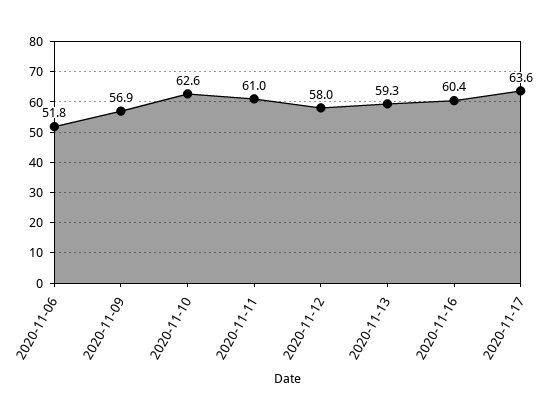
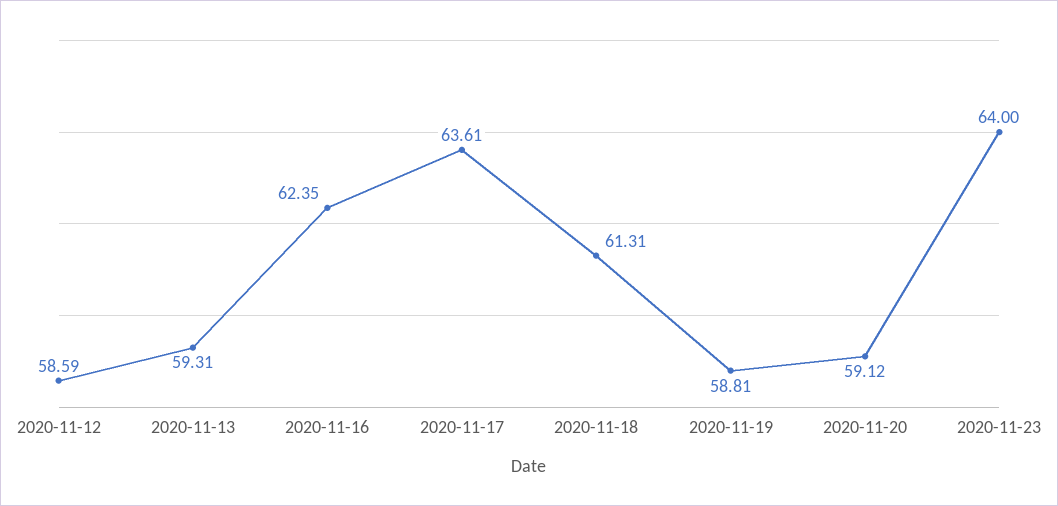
2020-11-06: 51.8 -> none
2020-11-09: 56.9 -> none
2020-11-10: 62.6 -> none
2020-11-11: 61 -> none
2020-11-12: 58 -> 58.59
2020-11-16: 60.4 -> 62.35
2020-11-18: none -> 61.31
2020-11-19: none -> 58.81
2020-11-20: none -> 59.12
2020-11-23: none -> 64

